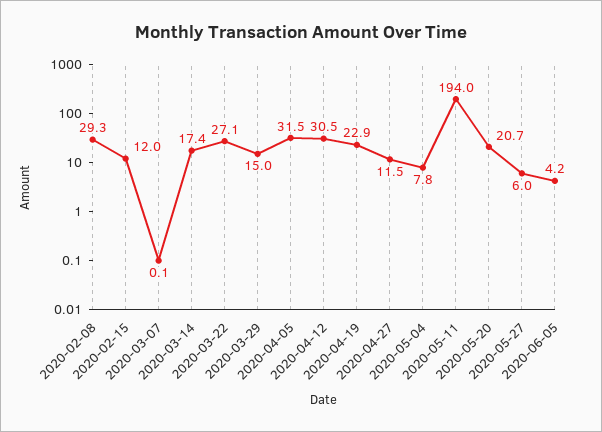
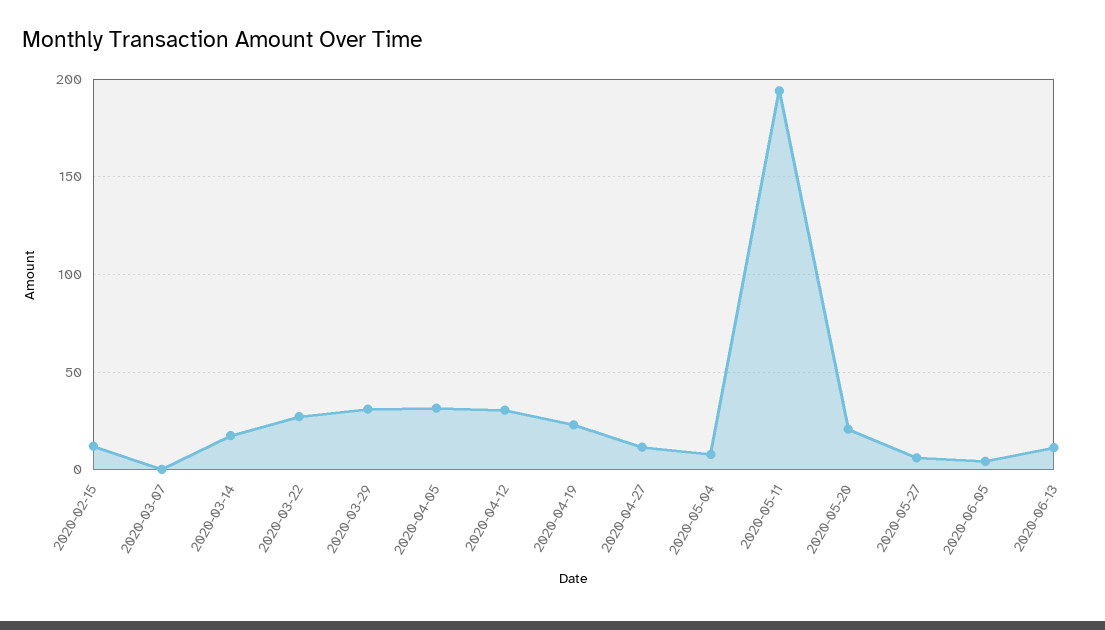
2020-02-08: 29.3 -> none
2020-03-29: 15 -> 30
2020-06-13: none -> 10

